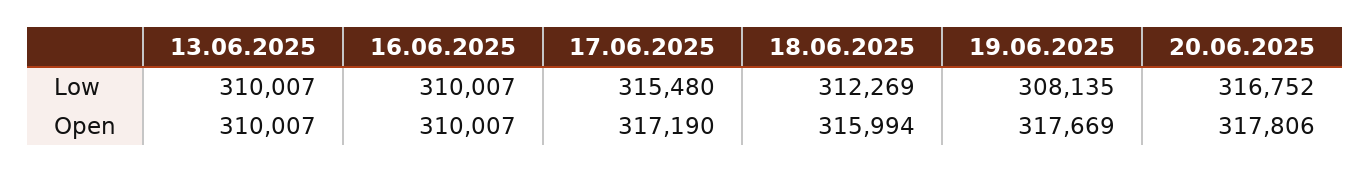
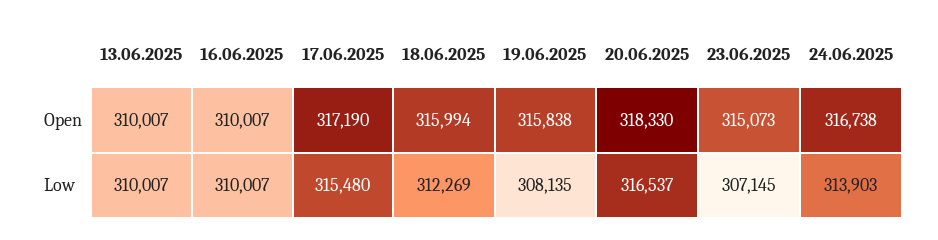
20.06.2025, Low: 316752 -> 316537
19.06.2025, Open: 317669 -> 315838
20.06.2025, Open: 317806 -> 318330
23.06.2025, Open: none -> 315073
24.06.2025, Open: none -> 316738
23.06.2025, Low: none -> 307145
24.06.2025, Low: none -> 313903

